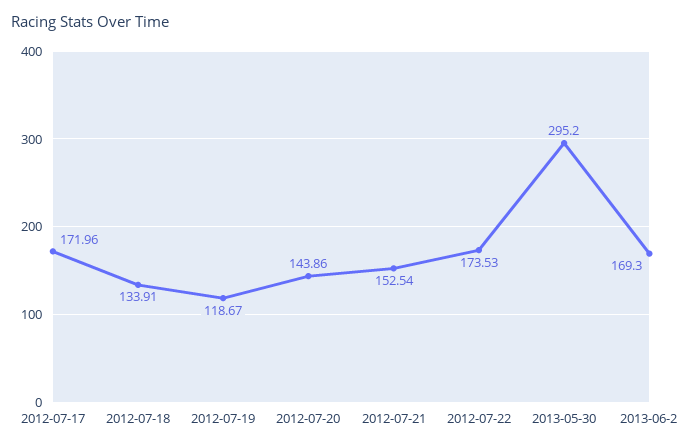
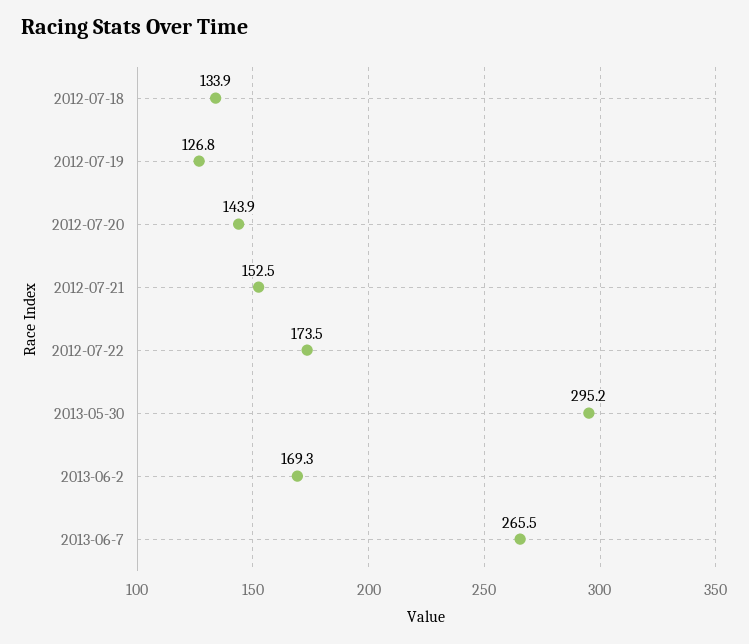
2012-07-17: 171.96 -> none
2012-07-19: 118.67 -> 126.8
2013-06-7: none -> 265.5

